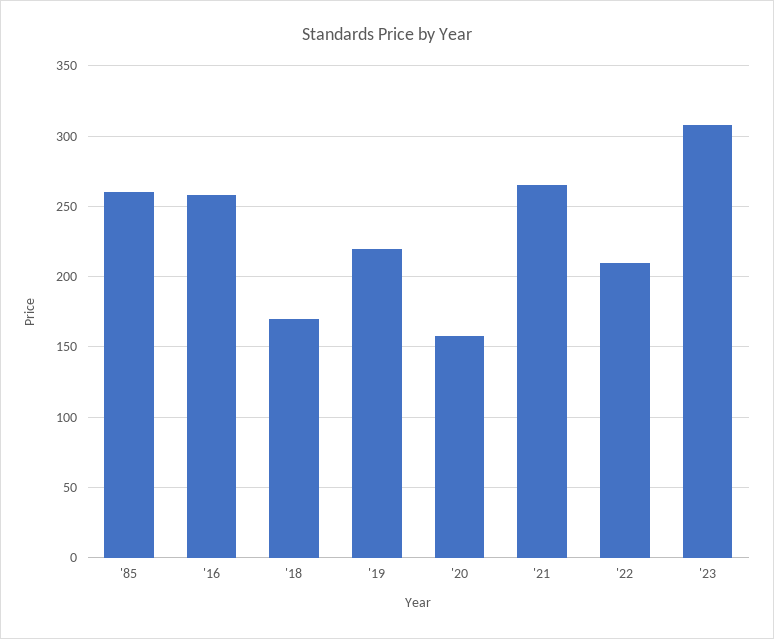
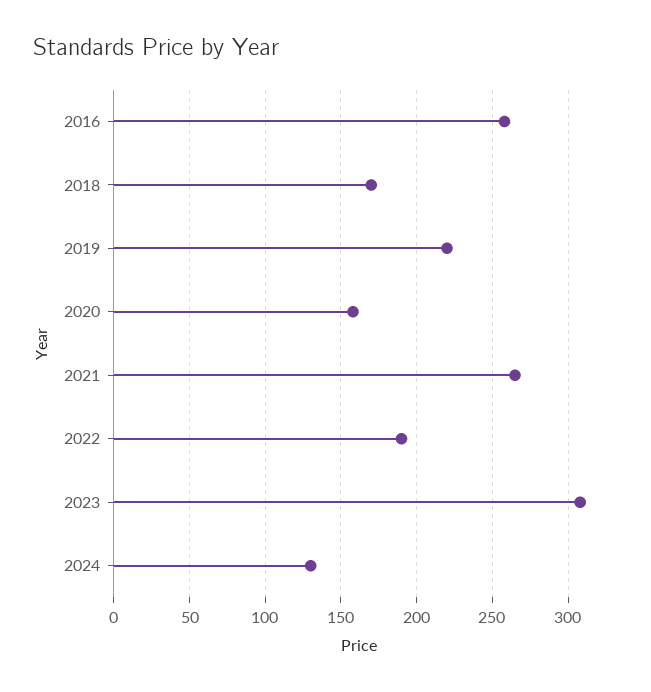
'85: 260 -> none
'22: 210 -> 190
2024: none -> 130

